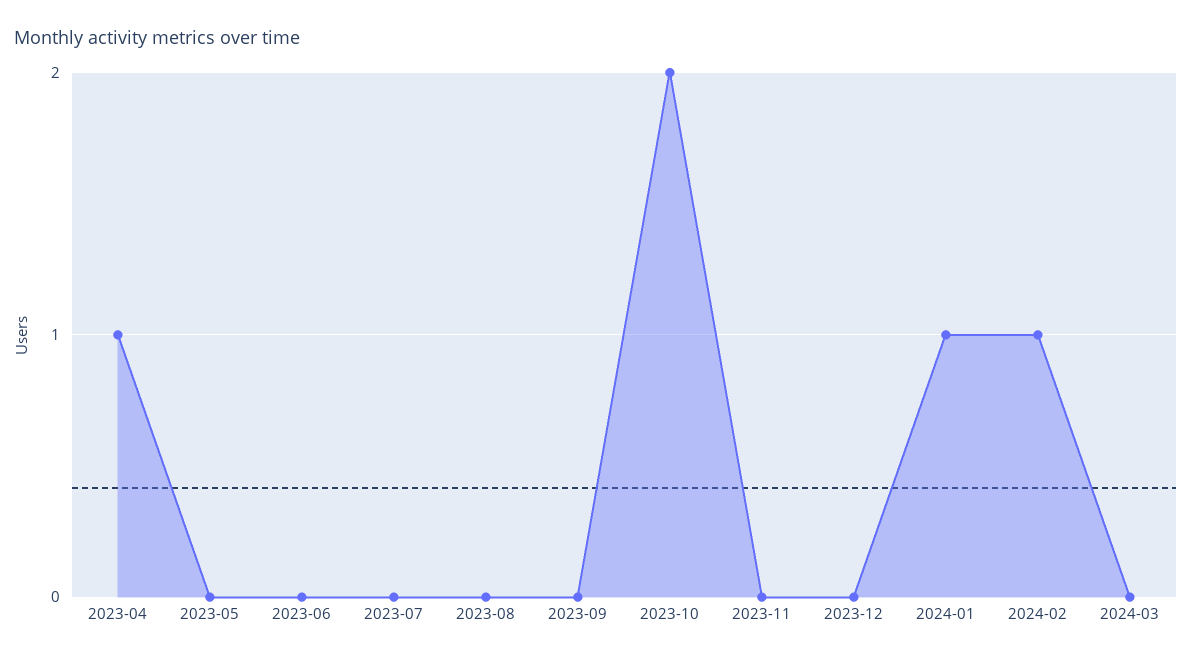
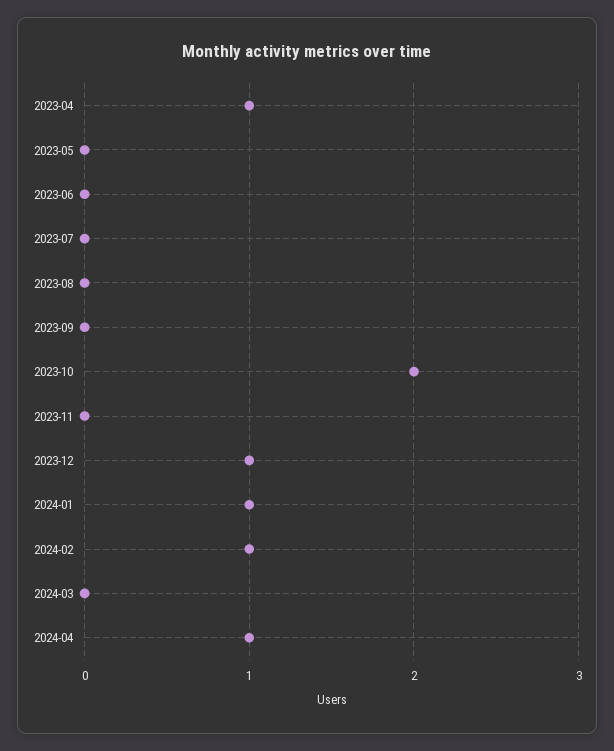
2023-12: 0 -> 1
2024-04: none -> 1

